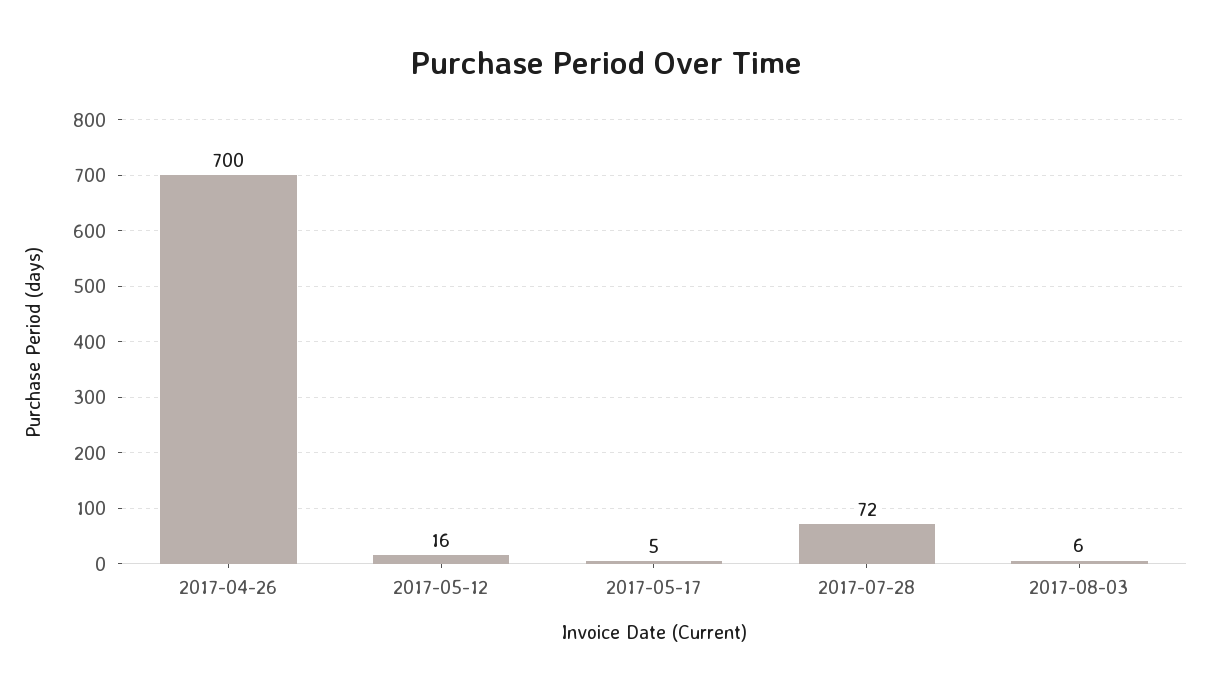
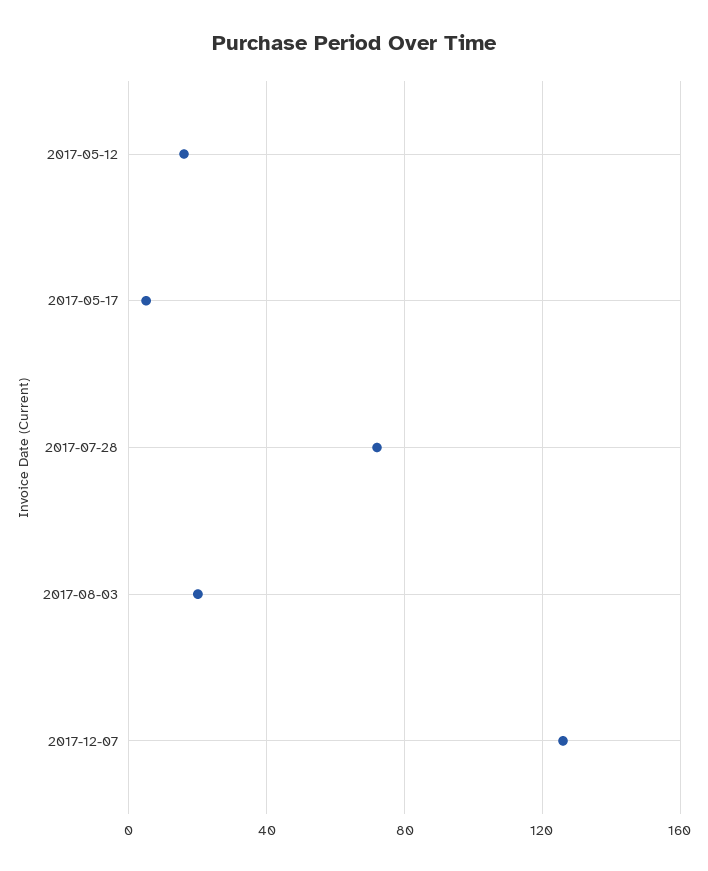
2017-04-26: 700 -> none
2017-08-03: 6 -> 20
2017-12-07: none -> 125

